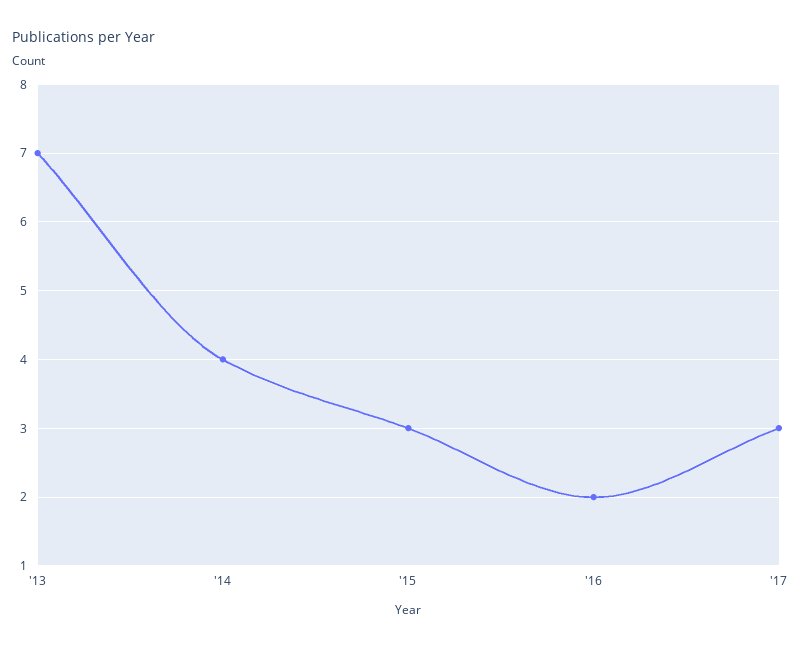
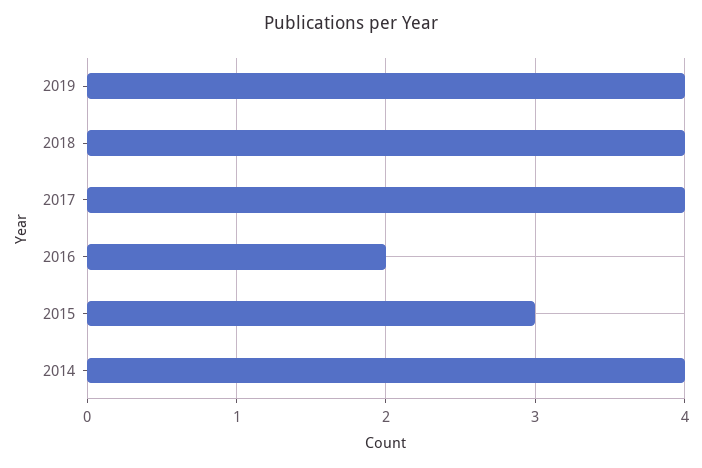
'13: 7 -> none
'17: 3 -> 4
2019: none -> 4
2018: none -> 4

